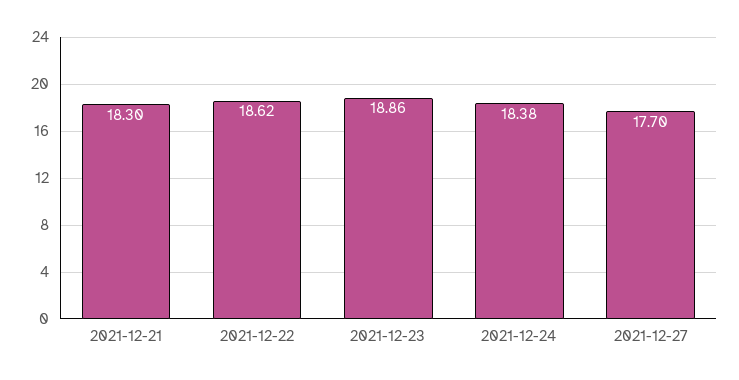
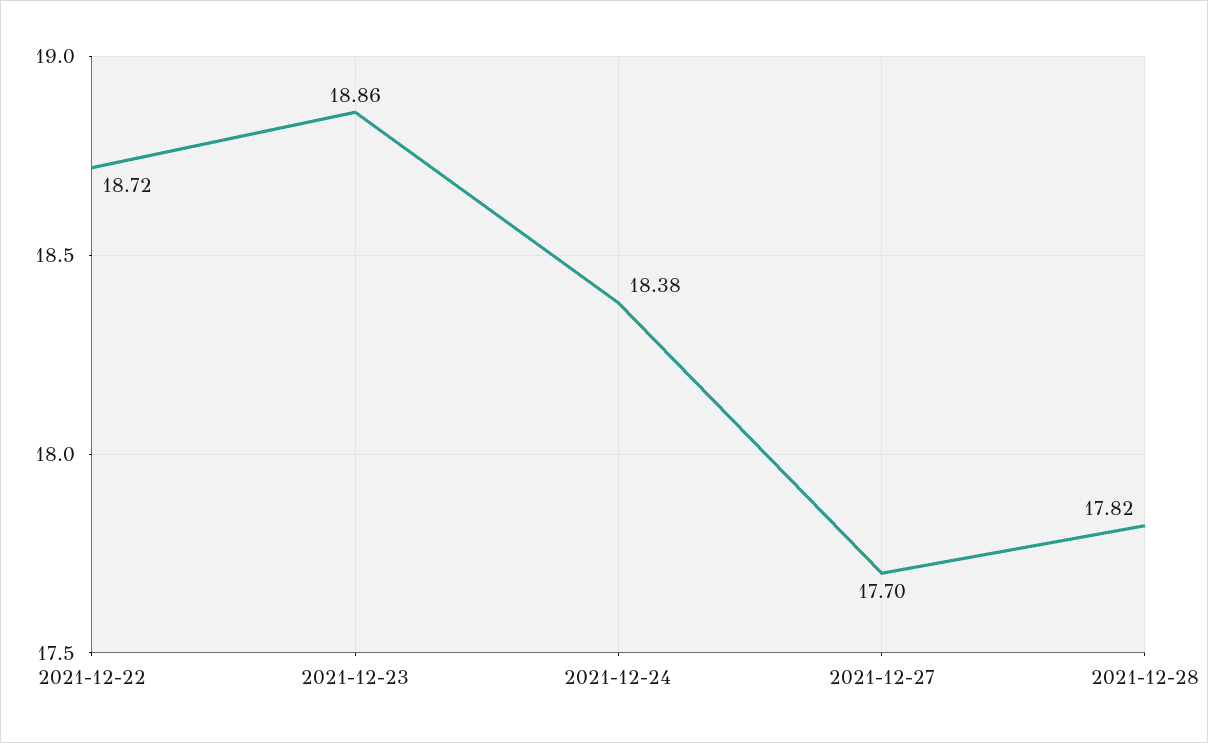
2021-12-21: 18.3 -> none
2021-12-22: 18.62 -> 18.72
2021-12-28: none -> 17.82

